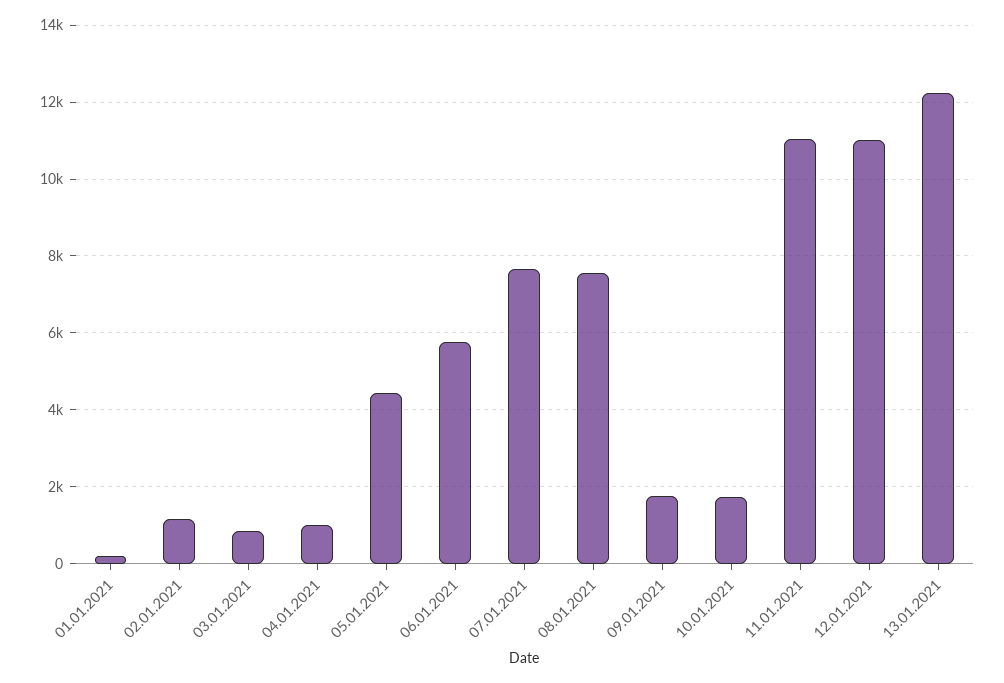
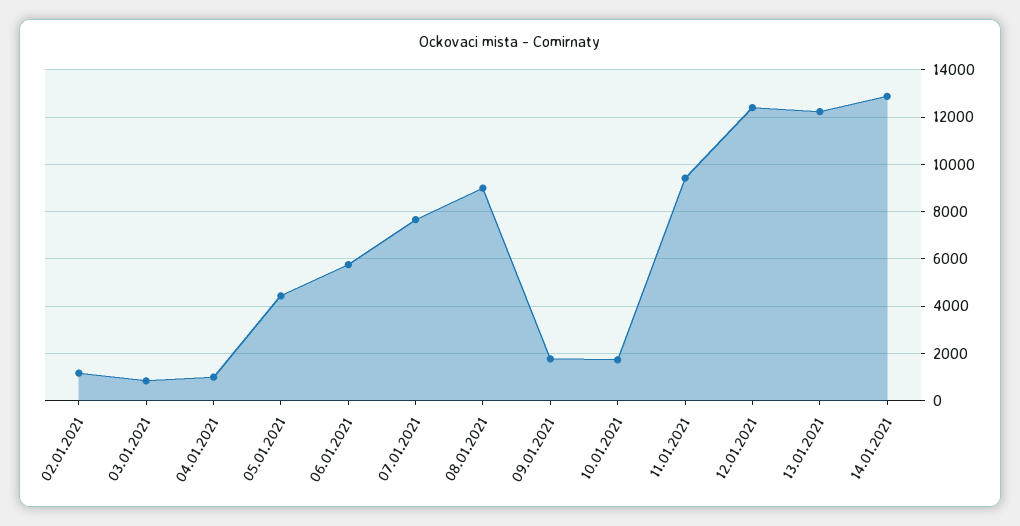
01.01.2021: 200 -> none
08.01.2021: 7600 -> 9000
11.01.2021: 11000 -> 9500
12.01.2021: 11000 -> 12500
14.01.2021: none -> 13000

